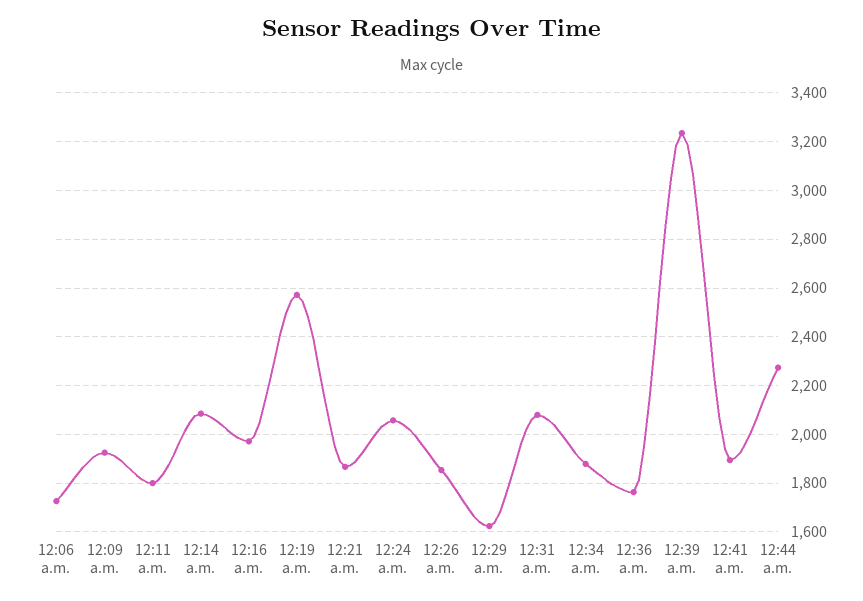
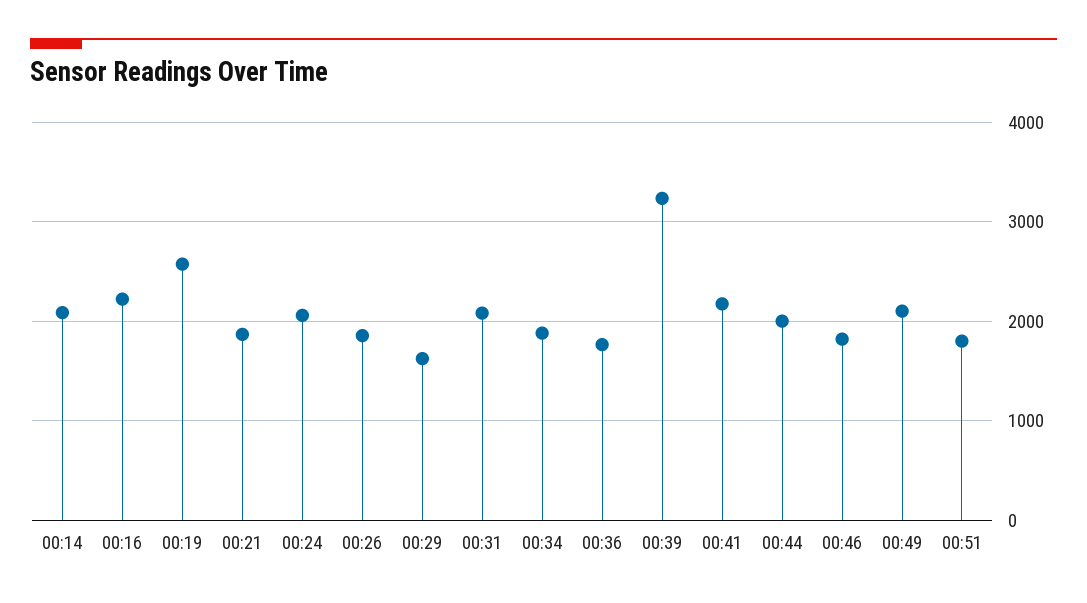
12:06 a.m.: 1725 -> none
12:09 a.m.: 1925 -> none
12:11 a.m.: 1800 -> none
12:16 a.m.: 1975 -> 2200
12:41 a.m.: 1900 -> 2200
12:44 a.m.: 2275 -> 2000
00:46: none -> 1800
00:49: none -> 2100
00:51: none -> 1800

